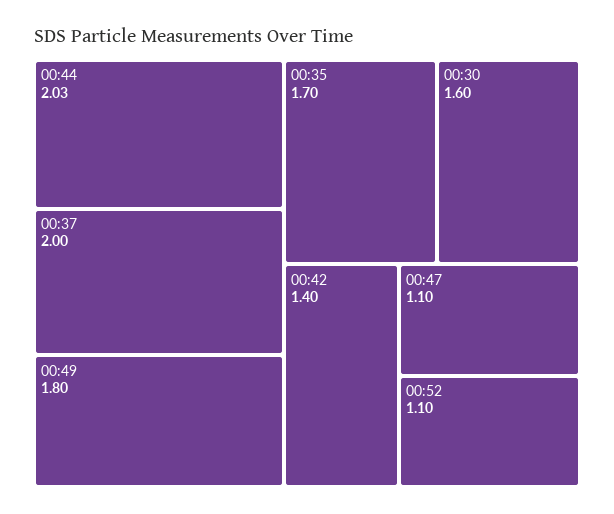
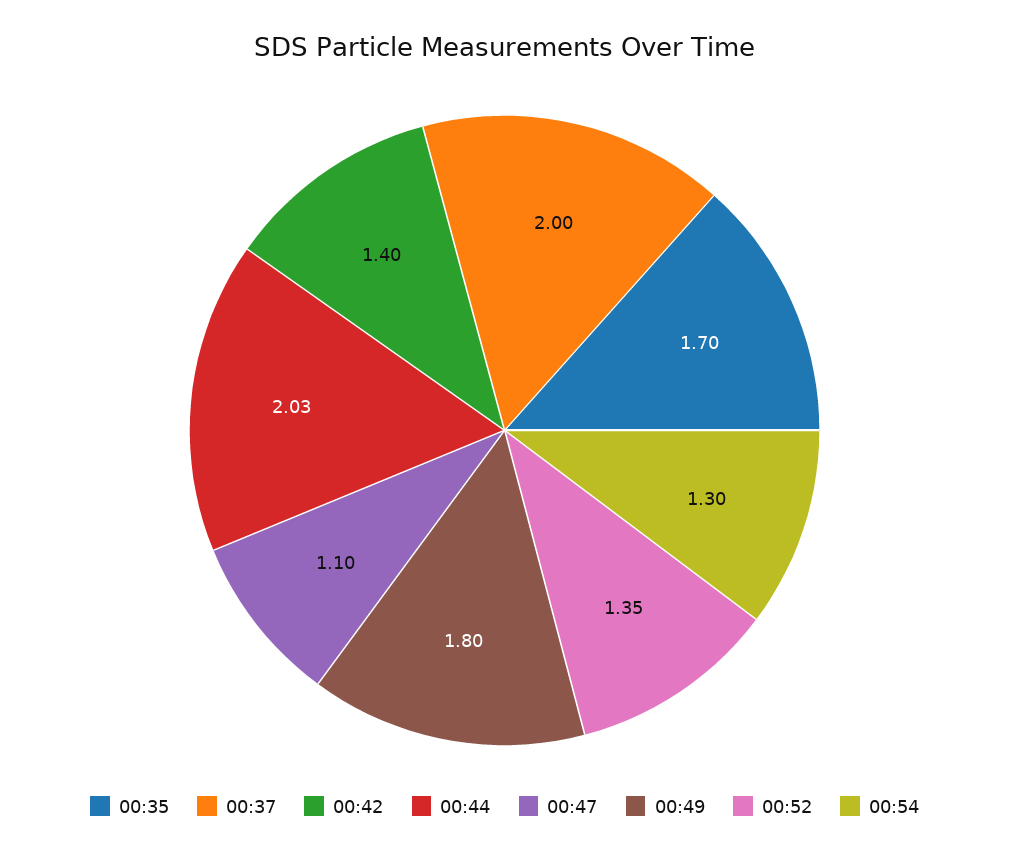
00:30: 1.6 -> none
00:52: 1.1 -> 1.35
00:54: none -> 1.3

